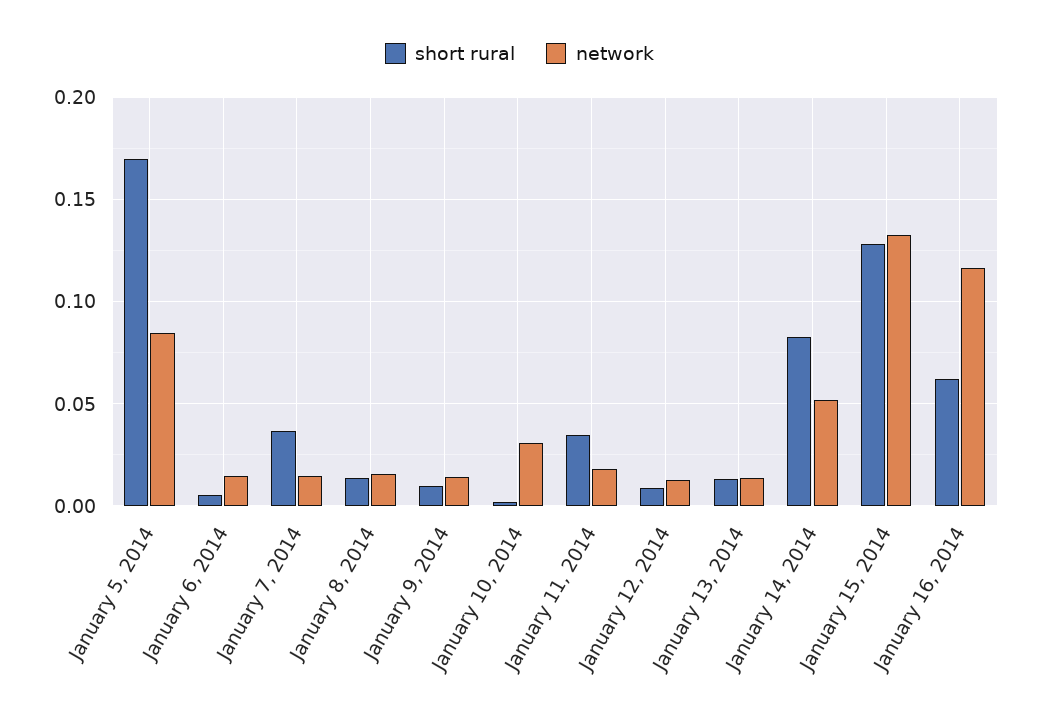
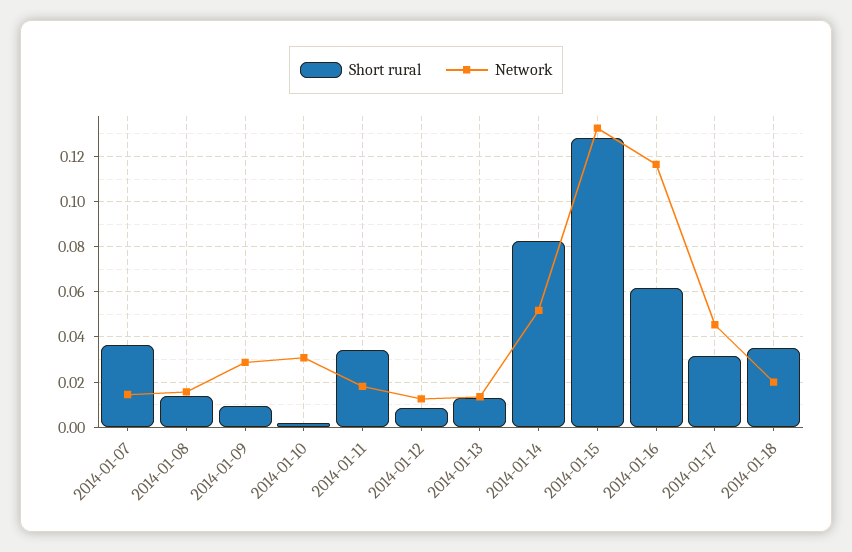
short rural, January 5, 2014: 0.17 -> none
network, January 5, 2014: 0.085 -> none
short rural, January 6, 2014: 0.005 -> none
network, January 6, 2014: 0.015 -> none
network, January 9, 2014: 0.015 -> 0.03
short rural, 2014-01-17: none -> 0.03
network, 2014-01-17: none -> 0.045
short rural, 2014-01-18: none -> 0.035
network, 2014-01-18: none -> 0.02

